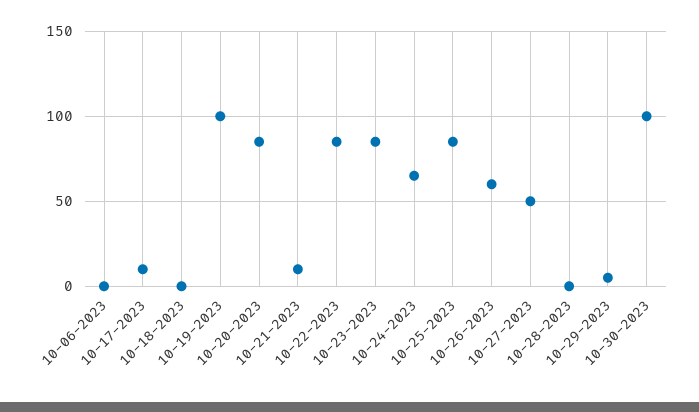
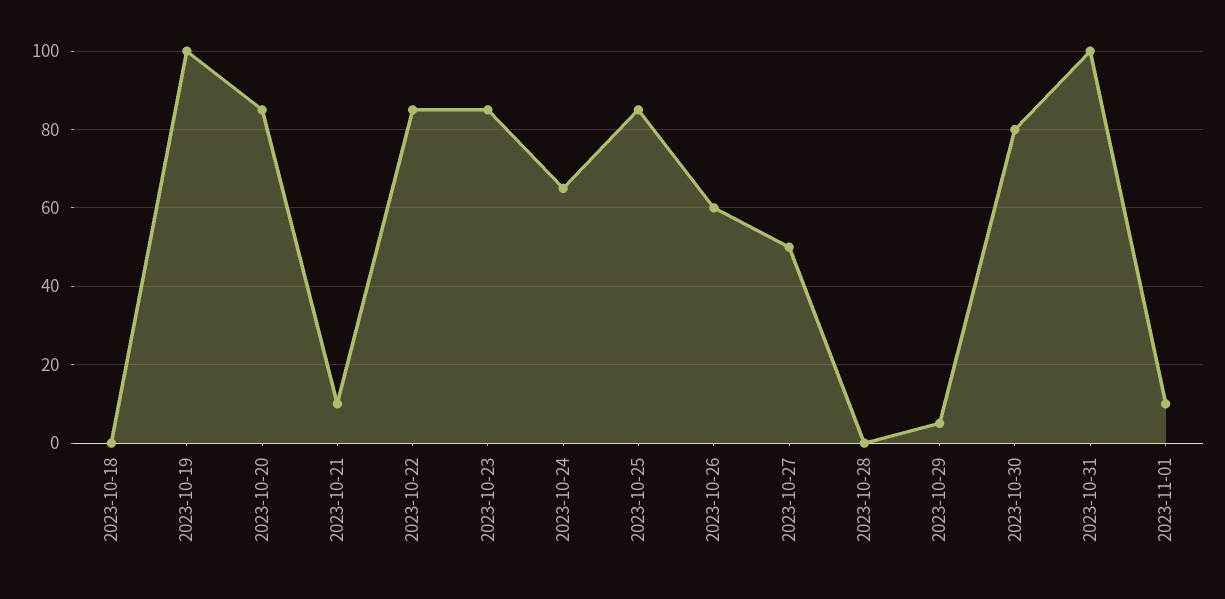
10-06-2023: 0 -> none
10-17-2023: 10 -> none
10-30-2023: 100 -> 80
2023-10-31: none -> 100
2023-11-01: none -> 10

